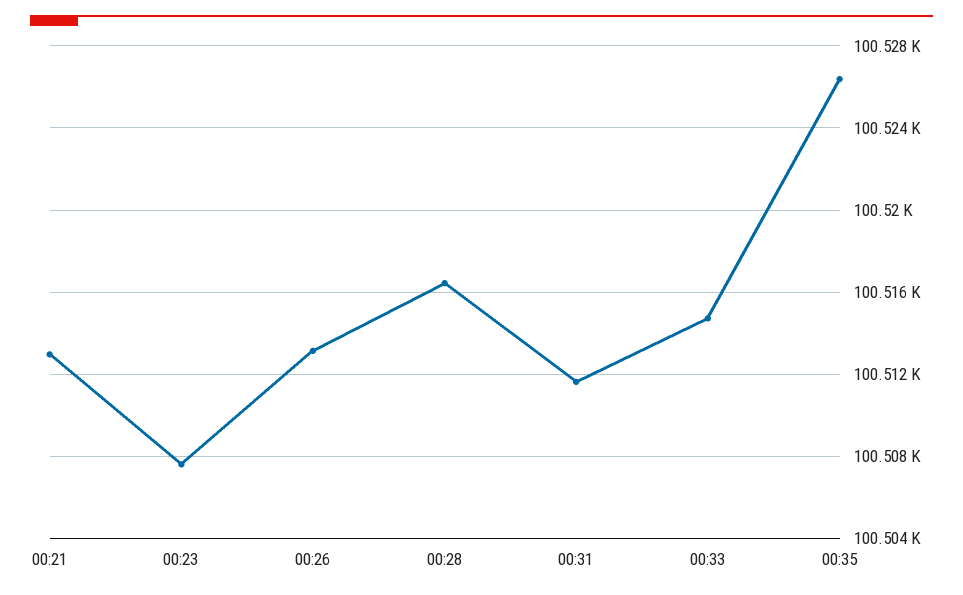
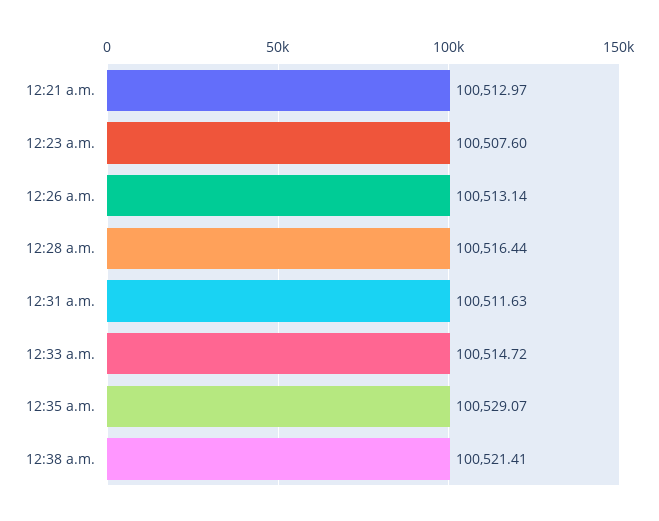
00:35: 100526.5 -> 100529.07
12:38 a.m.: none -> 100521.41

